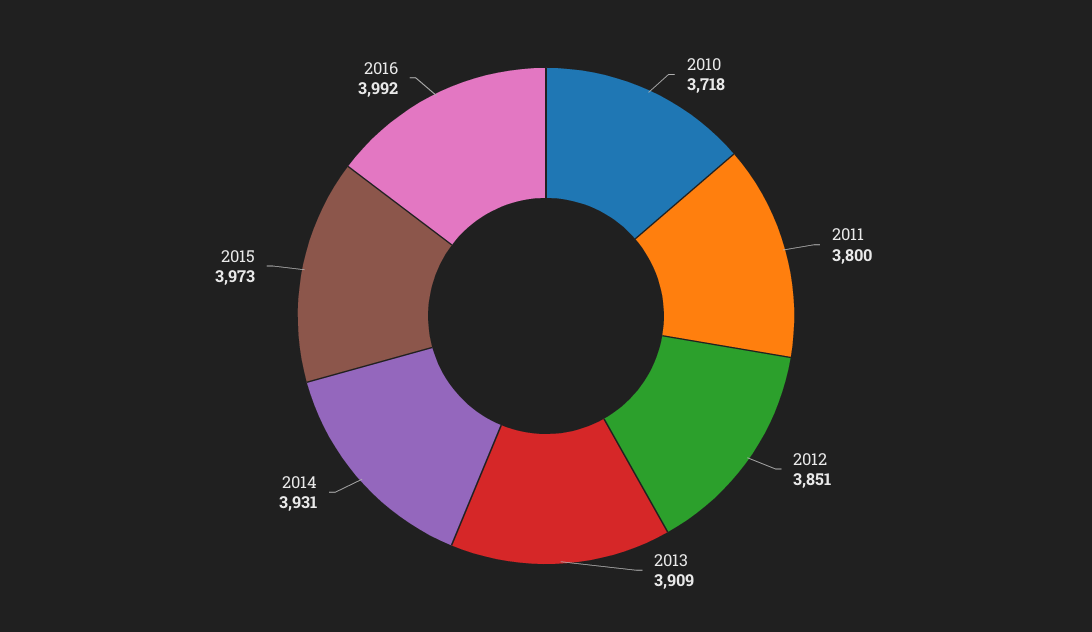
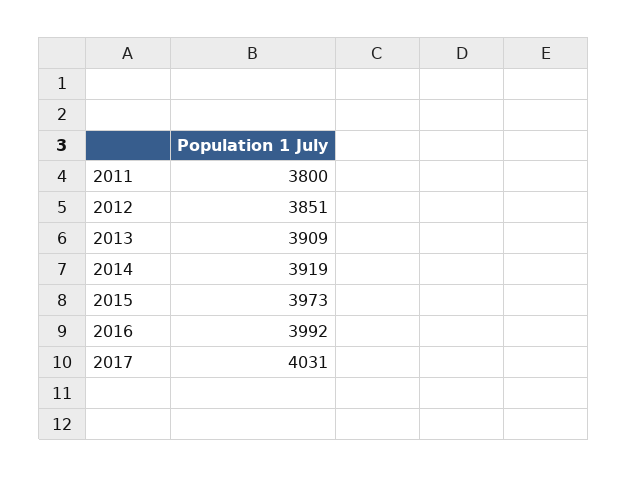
2010: 3718 -> none
2014: 3931 -> 3919
2017: none -> 4031

